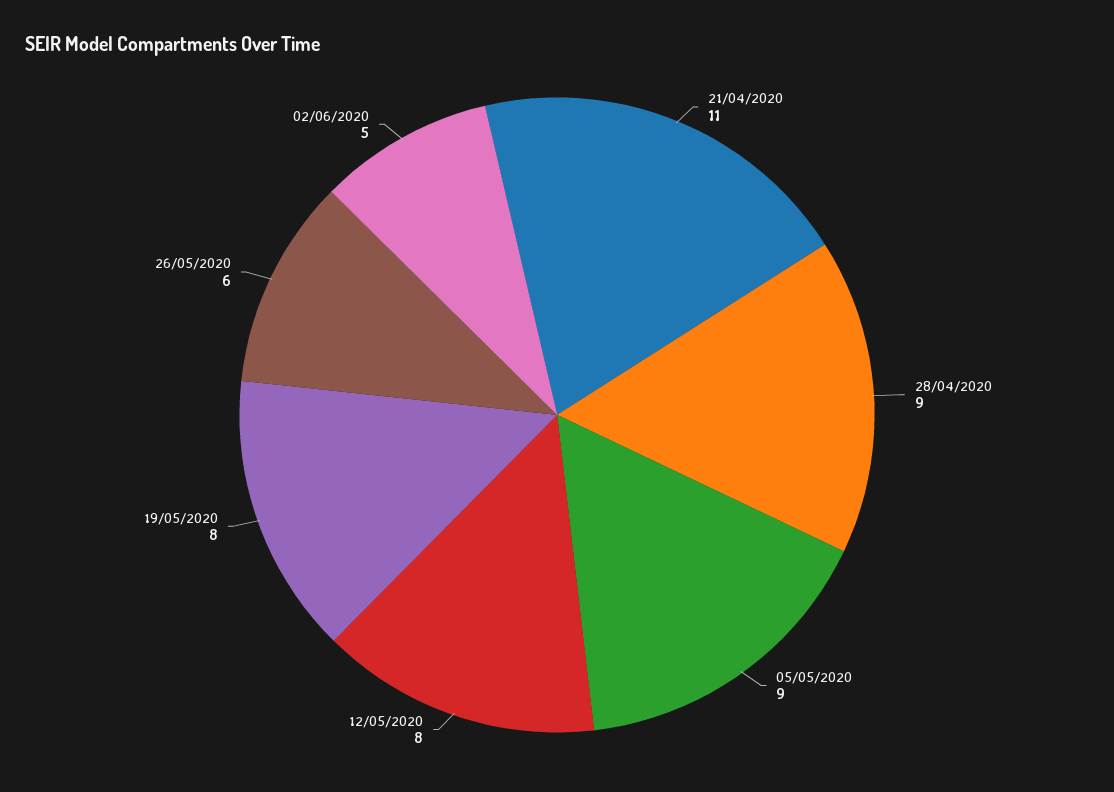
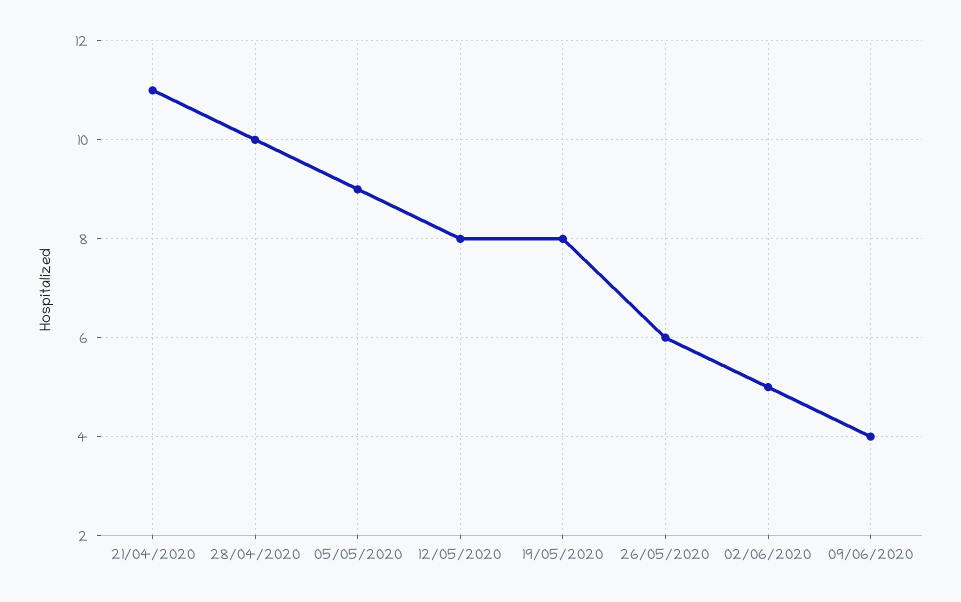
28/04/2020: 9 -> 10
09/06/2020: none -> 4

